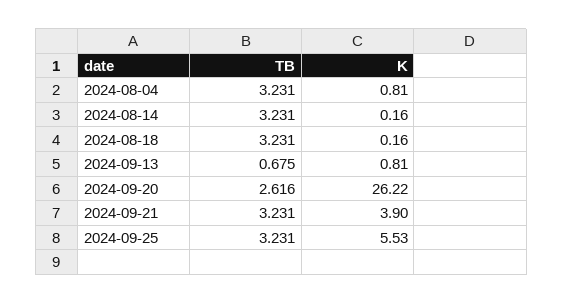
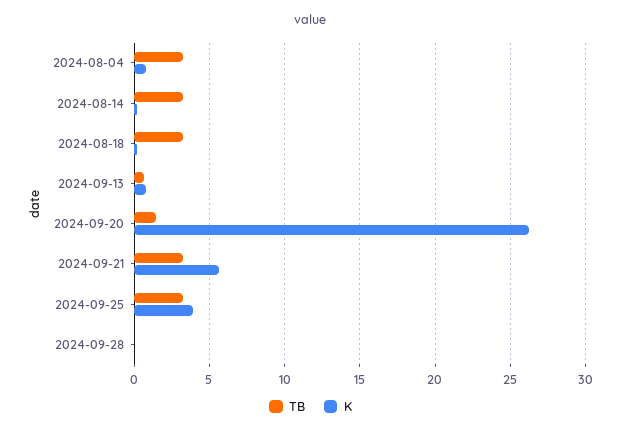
TB, 2024-09-20: 2.616 -> 1.5
K, 2024-09-21: 3.9 -> 5.5
K, 2024-09-25: 5.53 -> 4
TB, 2024-09-28: none -> 0
K, 2024-09-28: none -> 0

